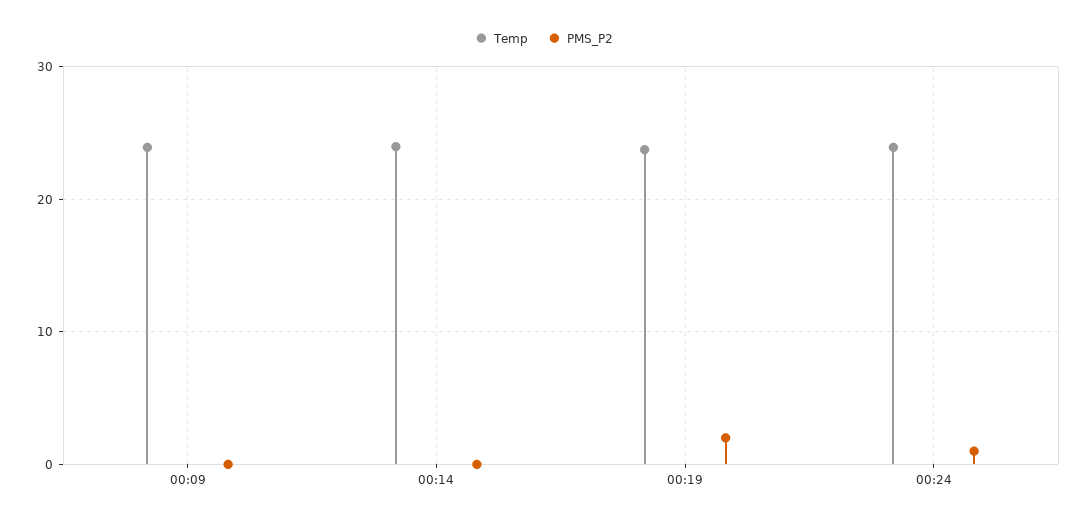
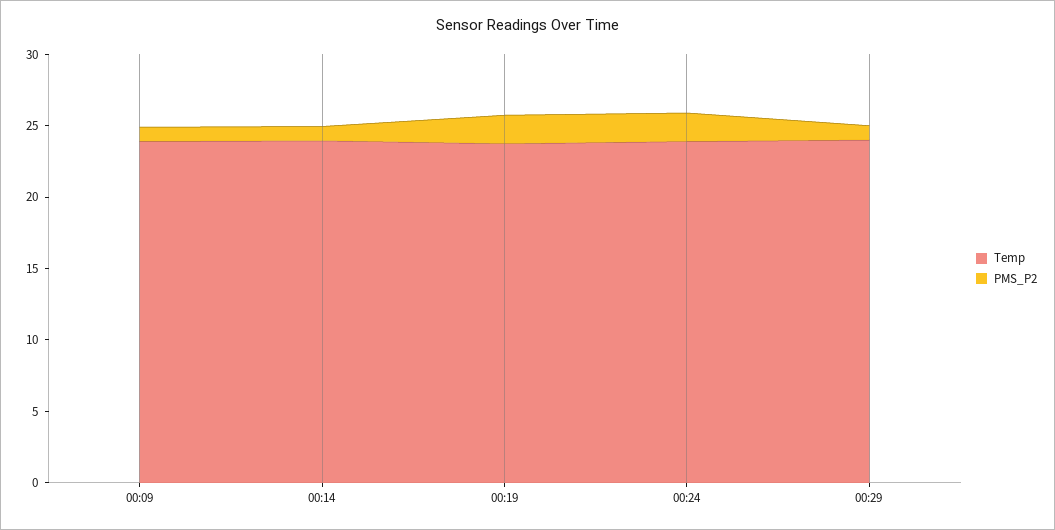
PMS_P2, 00:09: 0 -> 1
PMS_P2, 00:14: 0 -> 1
PMS_P2, 00:24: 1 -> 2
Temp, 00:29: none -> 24
PMS_P2, 00:29: none -> 1

